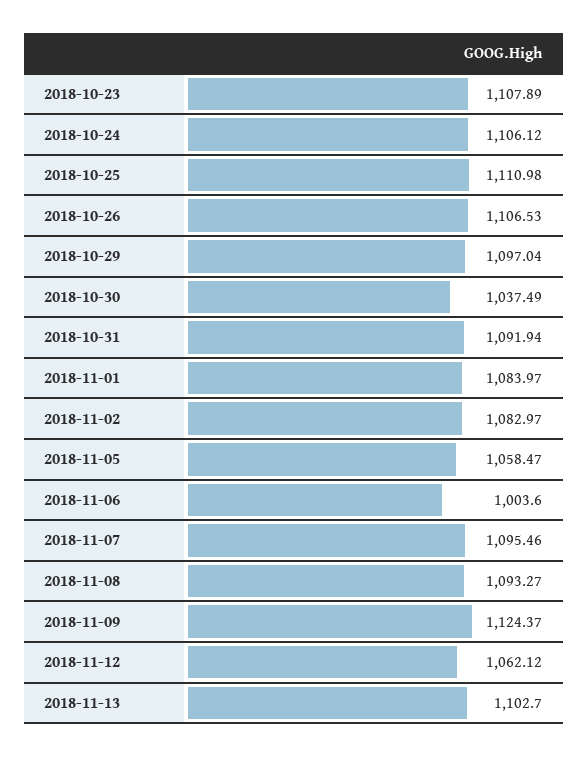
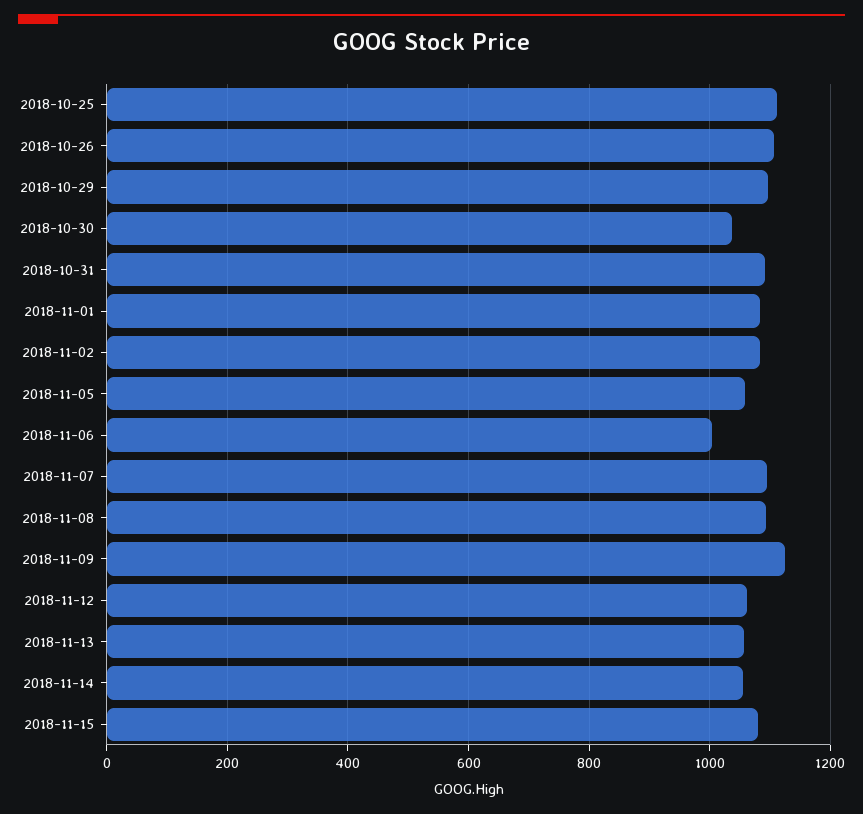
2018-10-23: 1107.89 -> none
2018-10-24: 1106.12 -> none
2018-11-13: 1102.7 -> 1060
2018-11-14: none -> 1060
2018-11-15: none -> 1080

